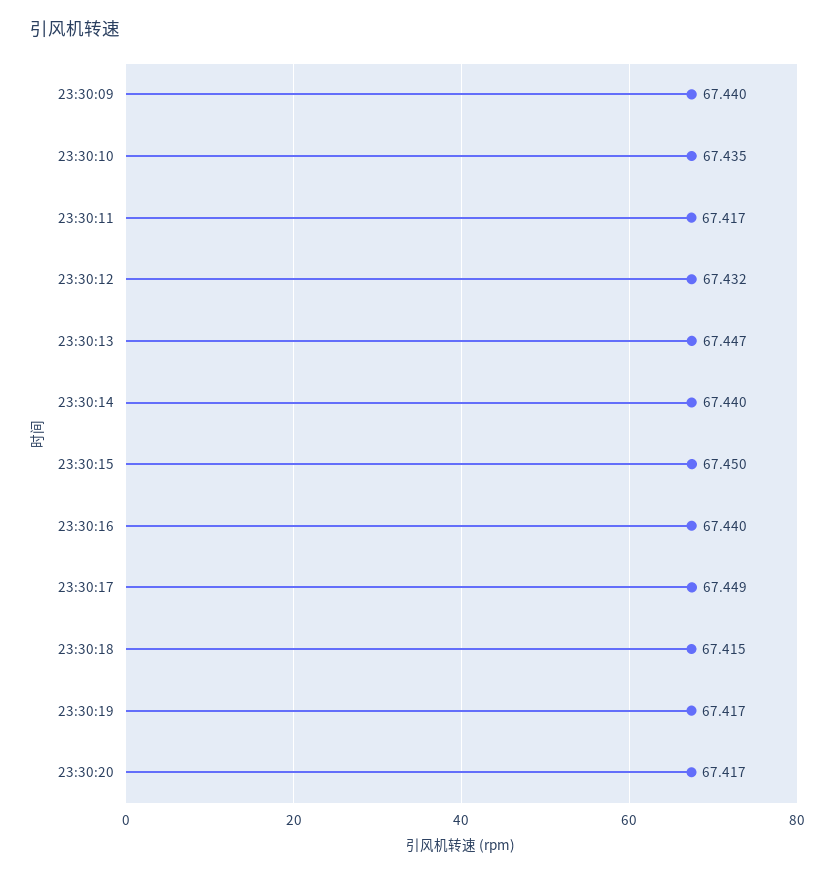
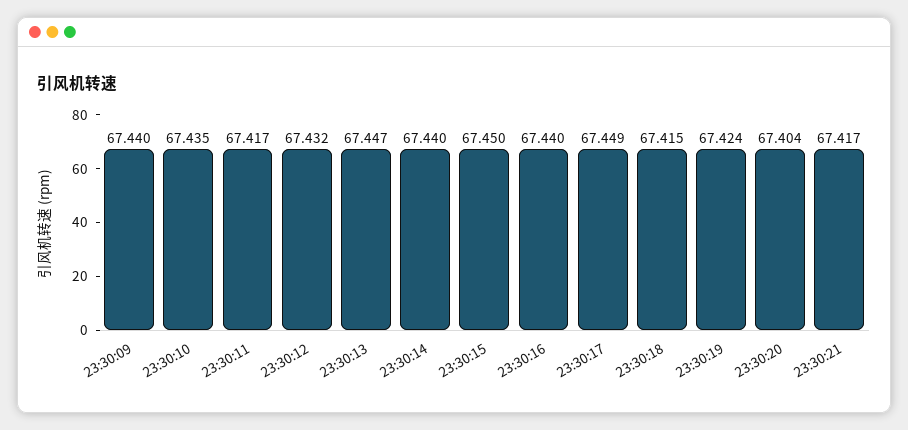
23:30:19: 67.417 -> 67.424
23:30:20: 67.417 -> 67.404
23:30:21: none -> 67.417

